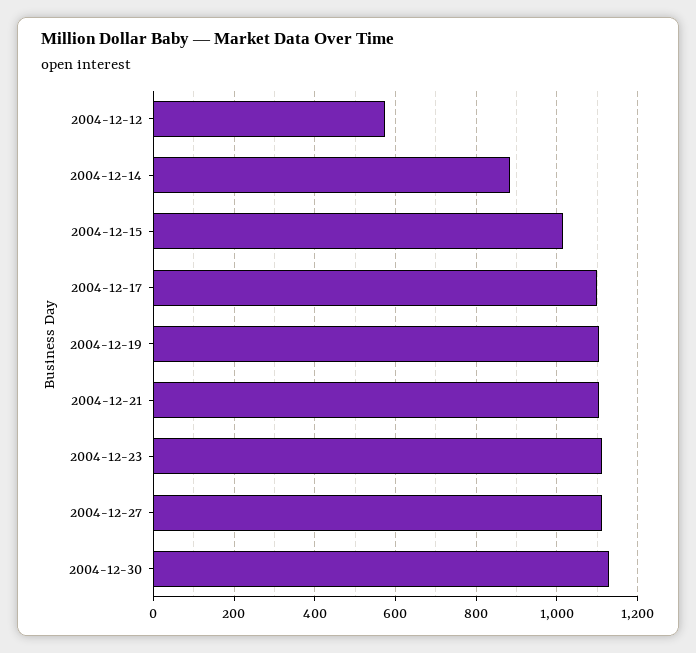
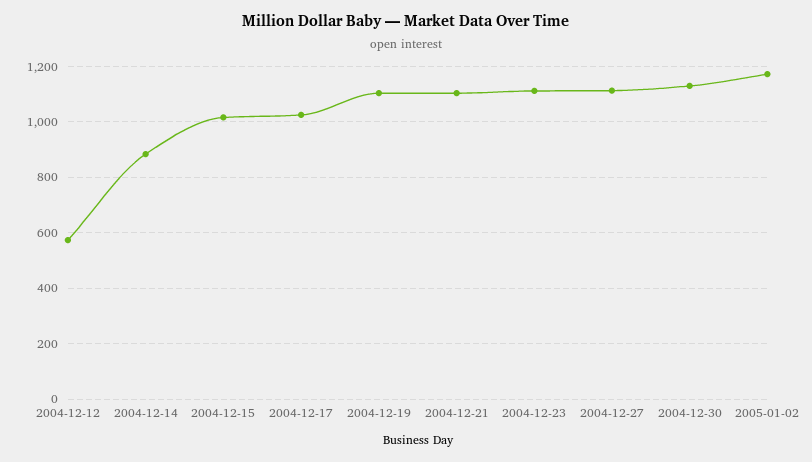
2004-12-17: 1100 -> 1025
2005-01-02: none -> 1175

